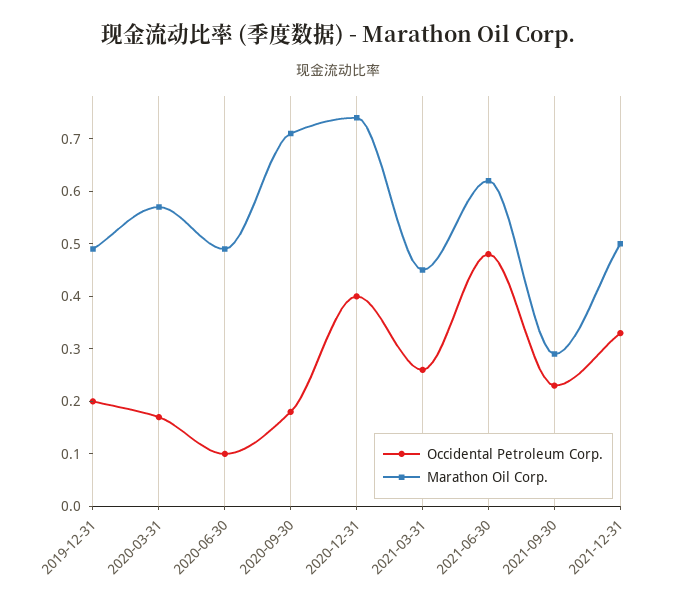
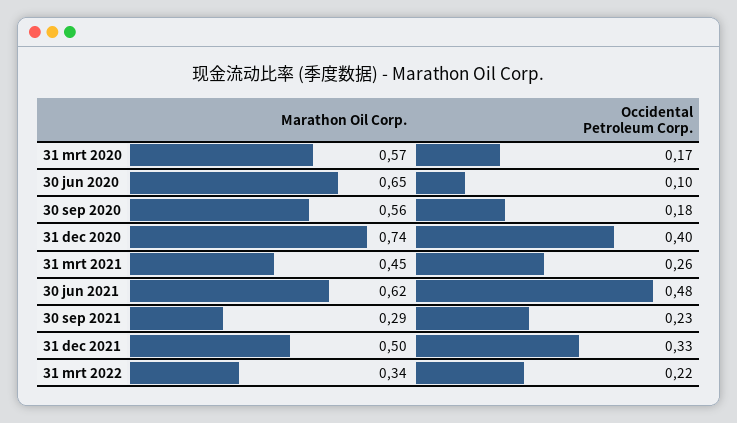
Occidental Petroleum Corp., 2019-12-31: 0.2 -> none
Marathon Oil Corp., 2019-12-31: 0.5 -> none
Marathon Oil Corp., 2020-06-30: 0.5 -> 0.65
Marathon Oil Corp., 2020-09-30: 0.7 -> 0.56
Marathon Oil Corp., 31 mrt 2022: none -> 0.34
Occidental Petroleum Corp., 31 mrt 2022: none -> 0.22

